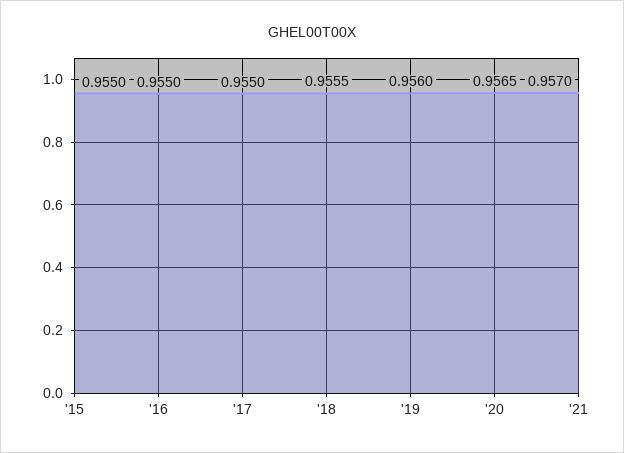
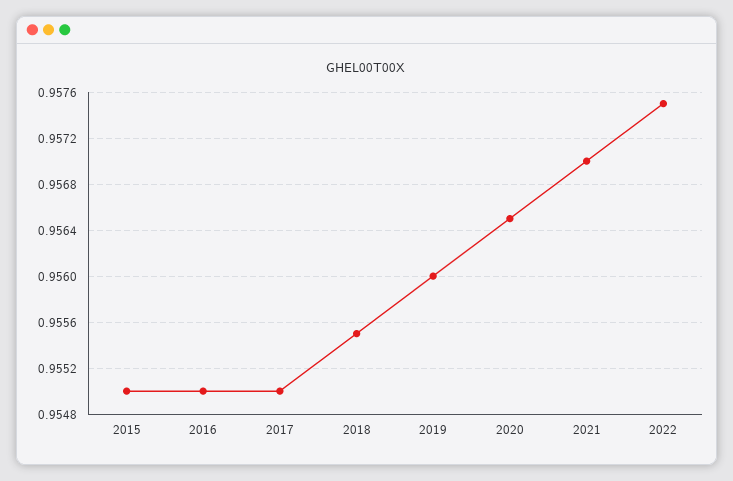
2022: none -> 0.9575

